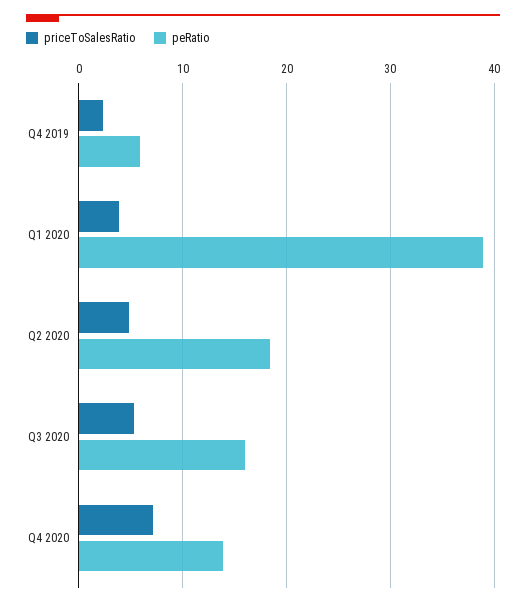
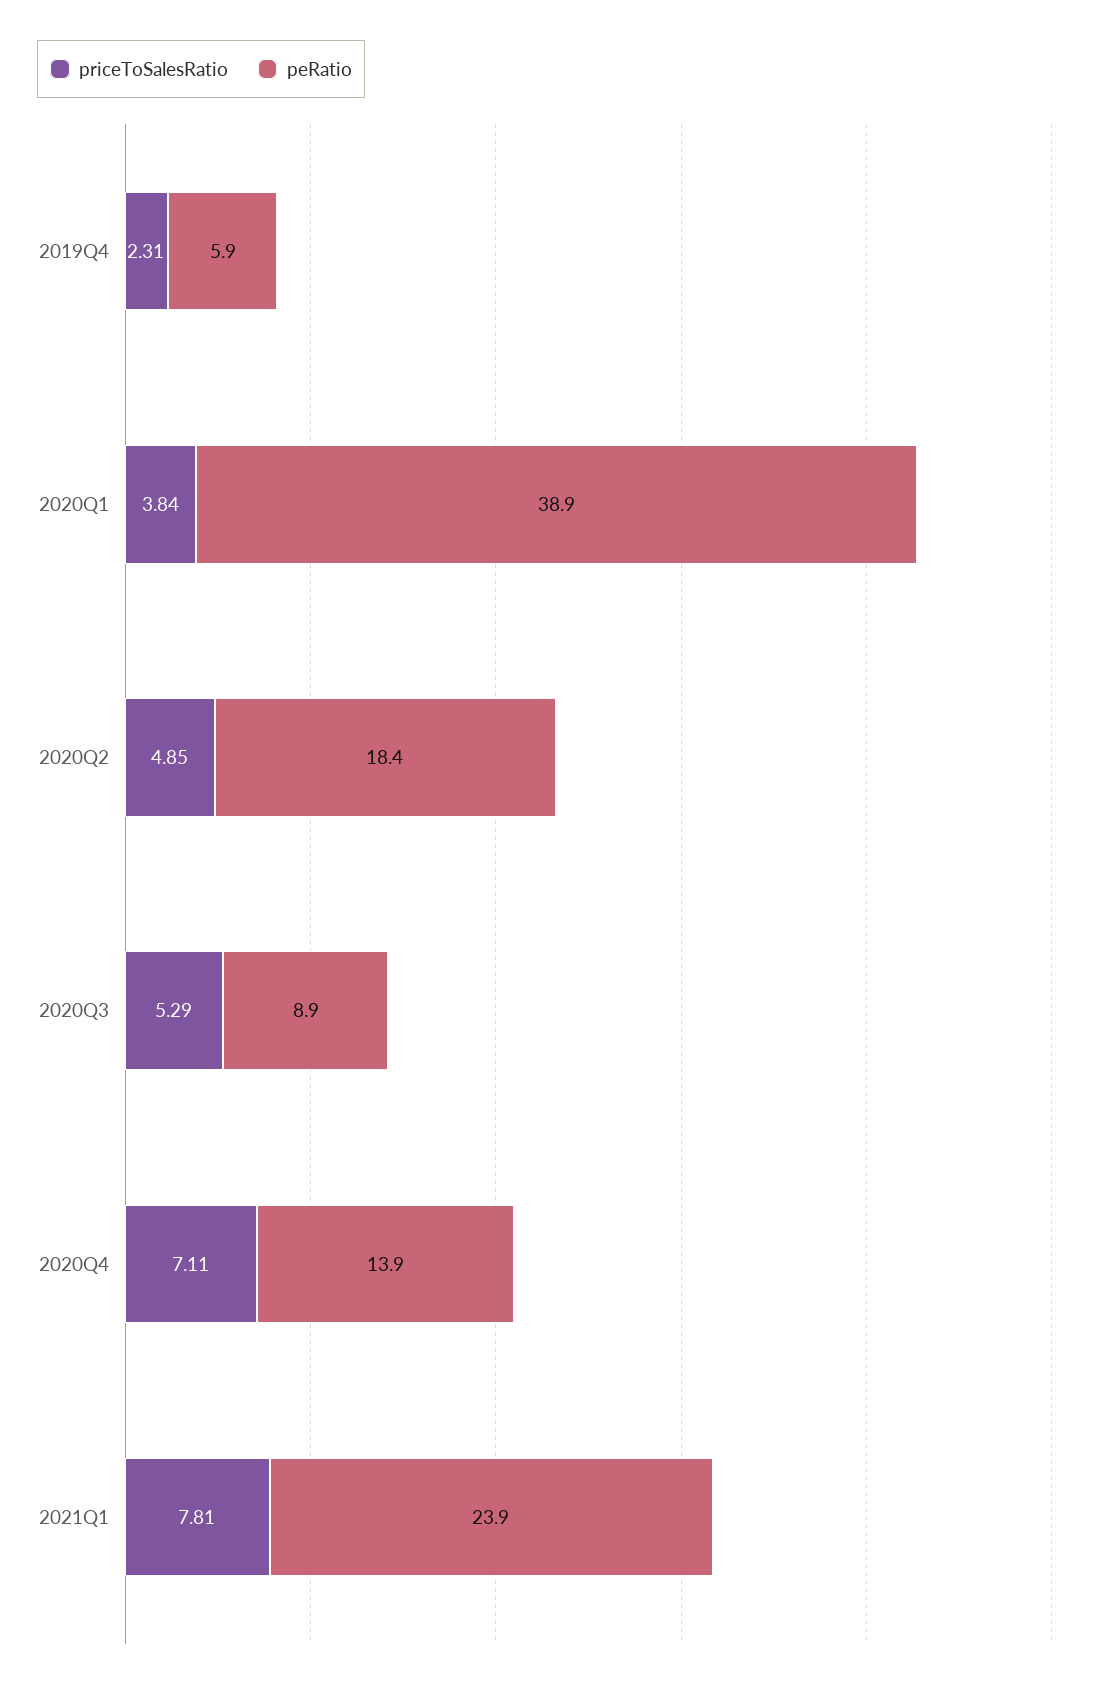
peRatio, Q3 2020: 16 -> 8.9
priceToSalesRatio, 2021Q1: none -> 7.81
peRatio, 2021Q1: none -> 23.9

